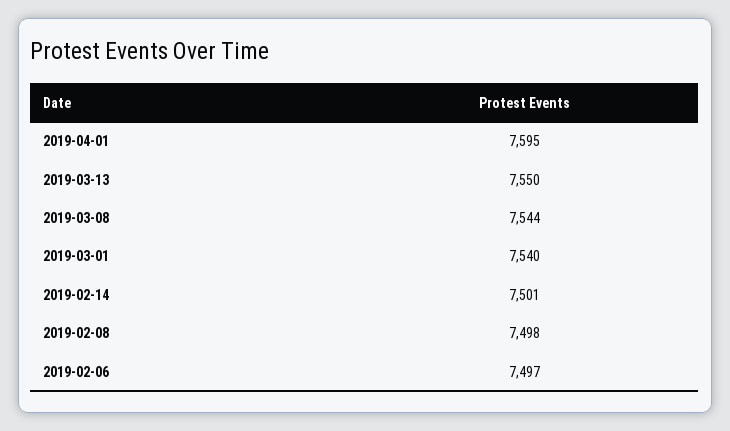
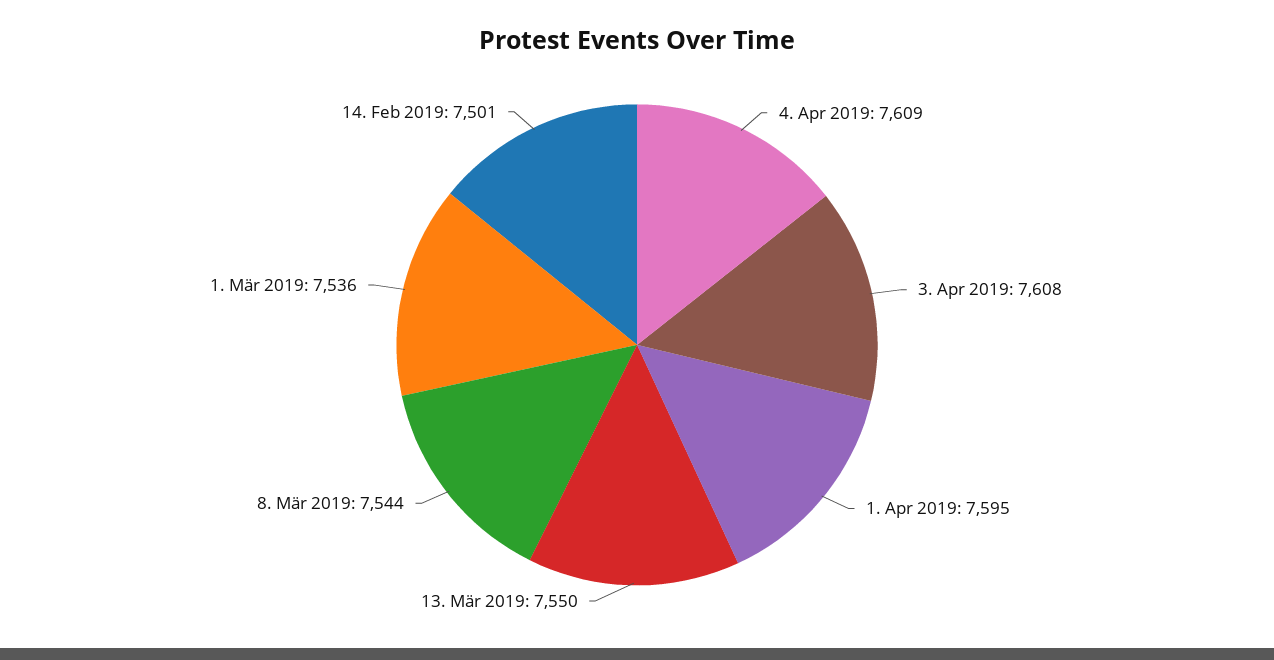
2019-03-01: 7540 -> 7536
2019-02-08: 7498 -> none
2019-02-06: 7497 -> none
4. Apr 2019: none -> 7609
3. Apr 2019: none -> 7608

